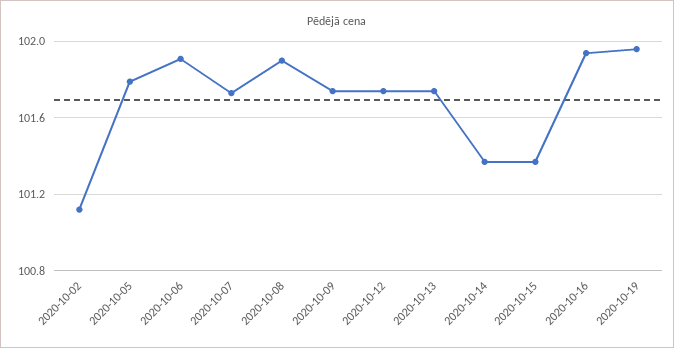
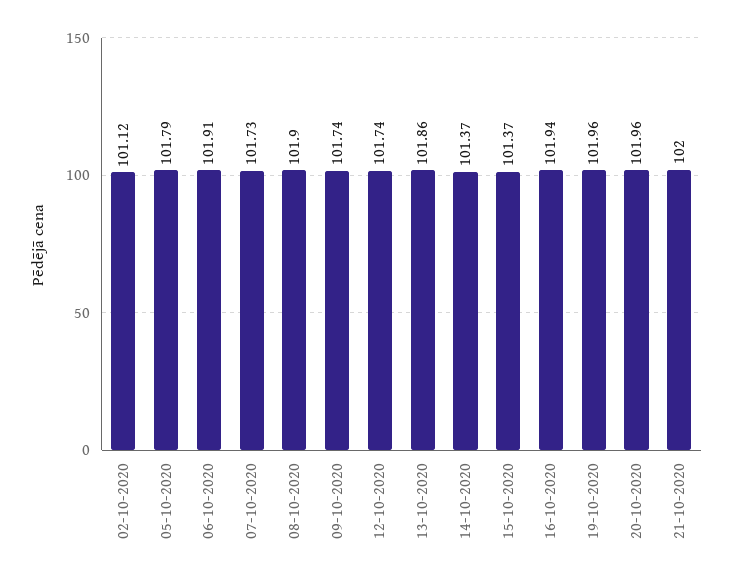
2020-10-13: 101.75 -> 101.86
20-10-2020: none -> 101.96
21-10-2020: none -> 102

